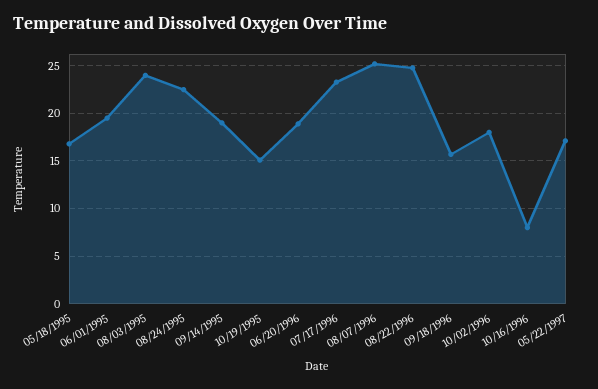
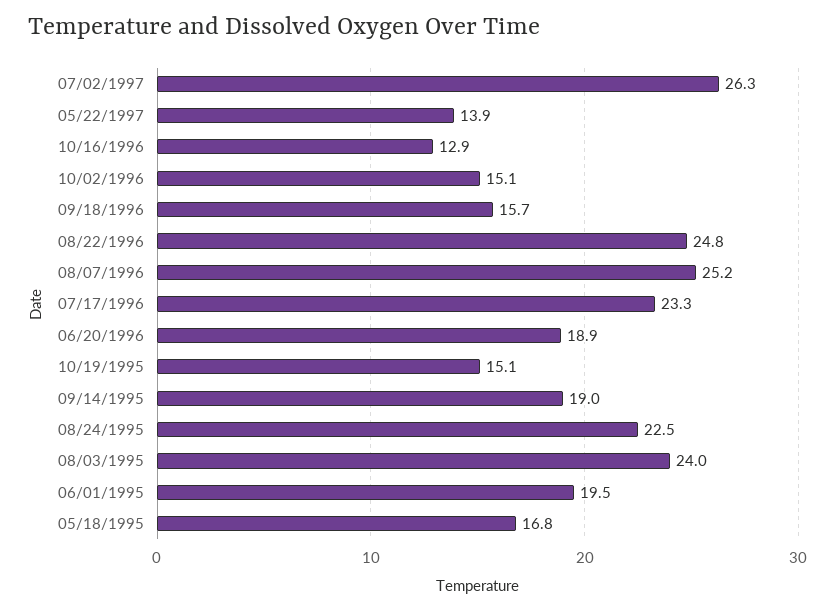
10/02/1996: 18 -> 15.1
10/16/1996: 8 -> 12.9
05/22/1997: 17 -> 13.9
07/02/1997: none -> 26.3

